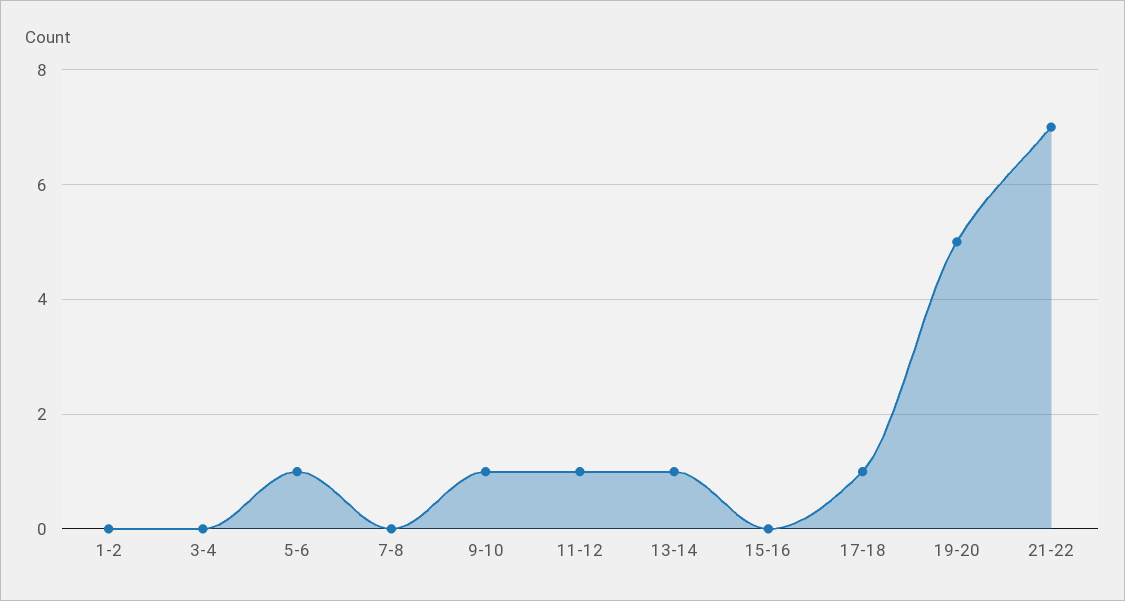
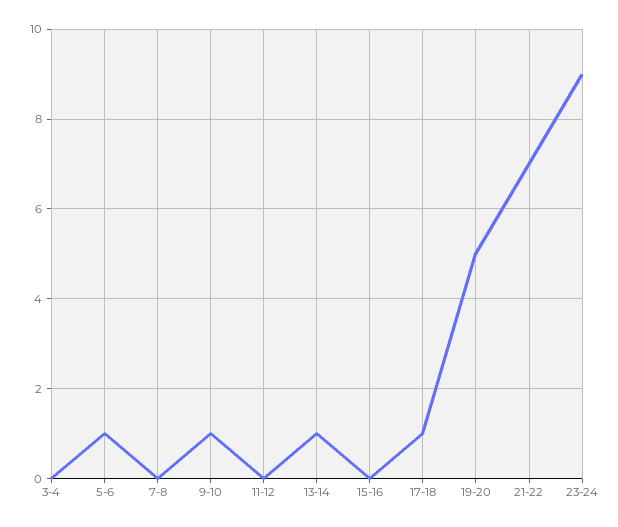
1-2: 0 -> none
11-12: 1 -> 0
23-24: none -> 9

